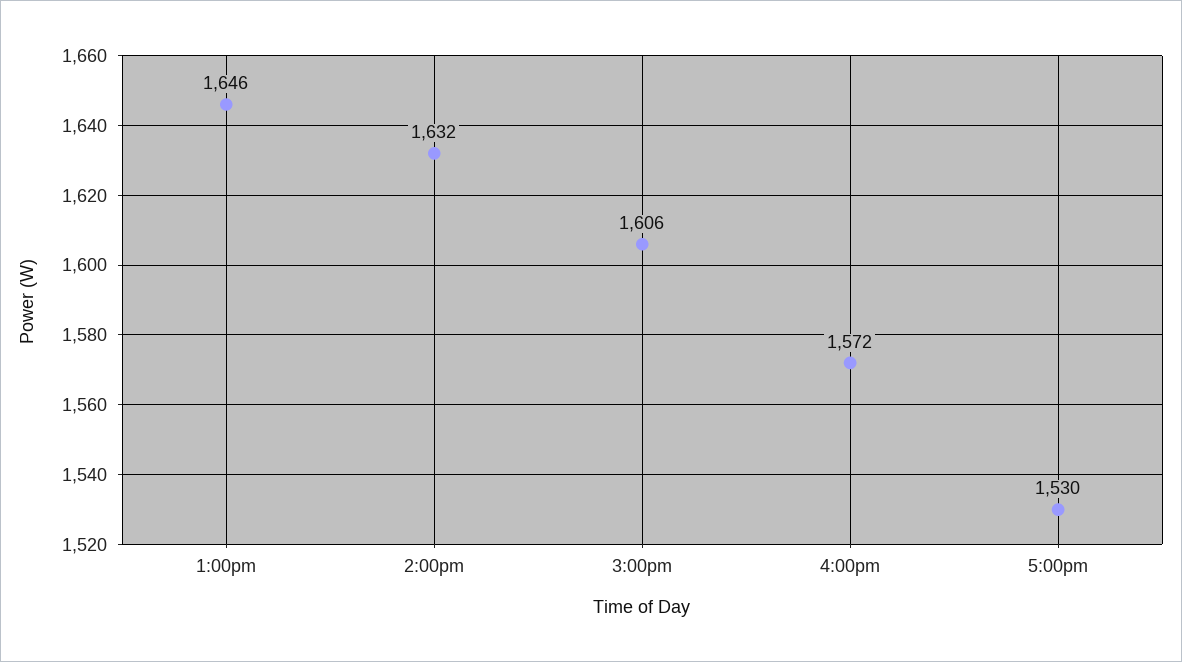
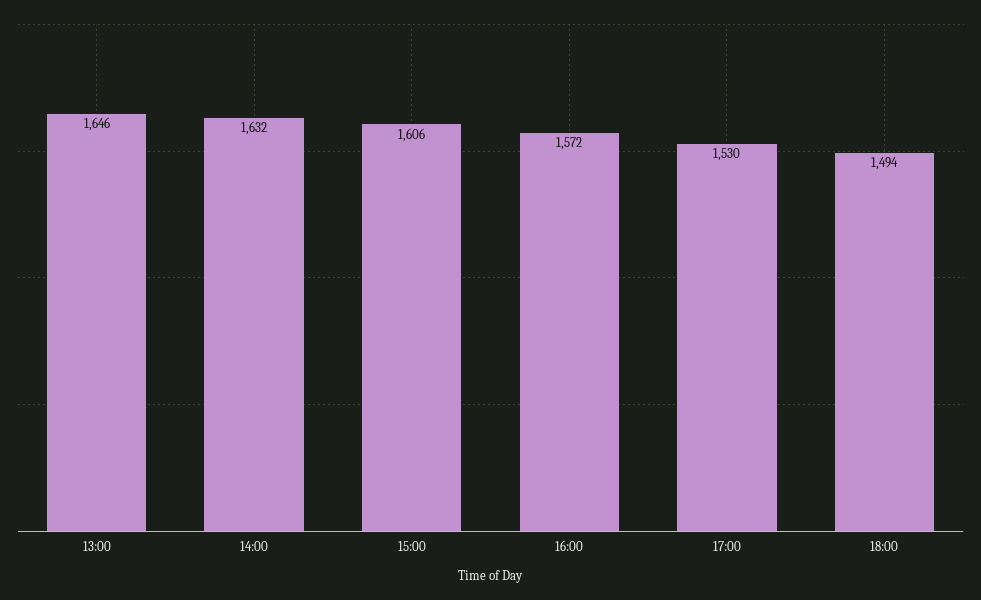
18:00: none -> 1494

